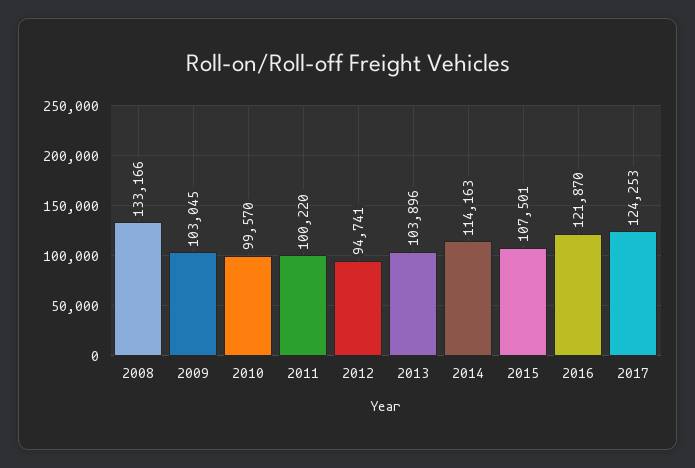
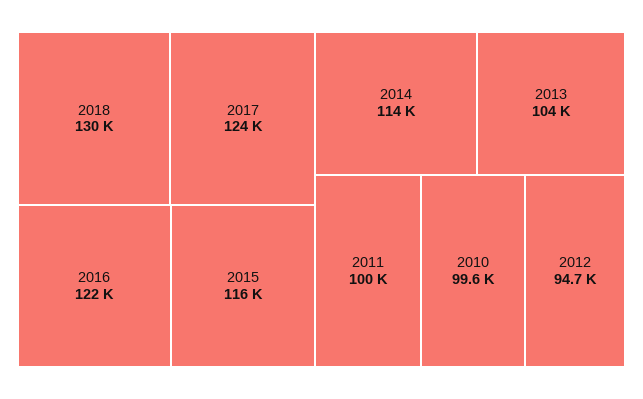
2008: 133166 -> none
2009: 103045 -> none
2015: 107501 -> 116000
2018: none -> 130000

